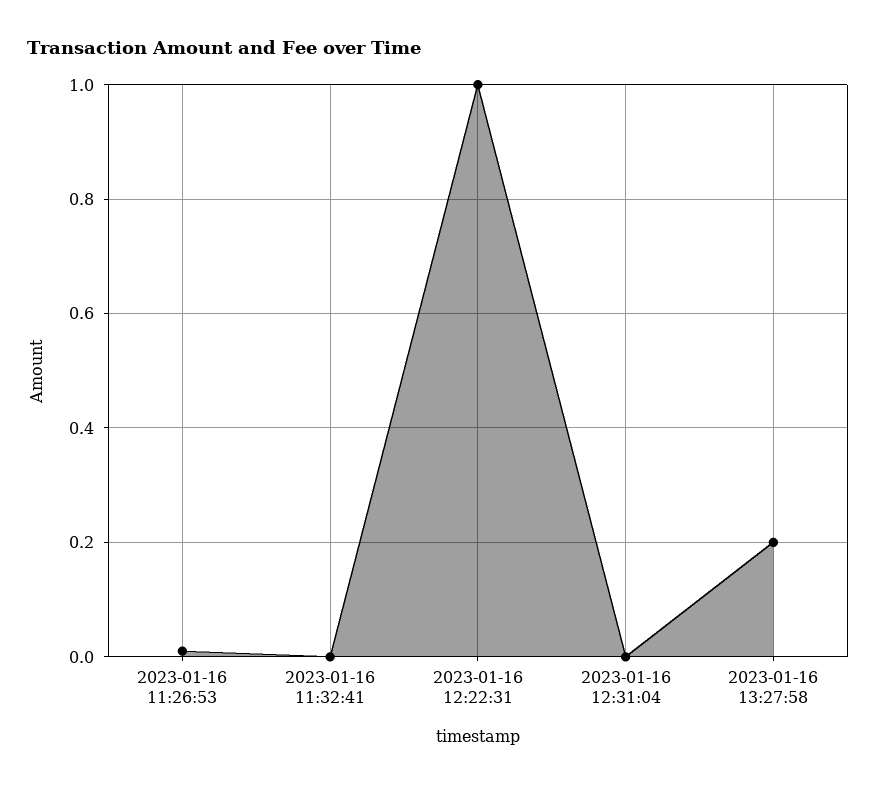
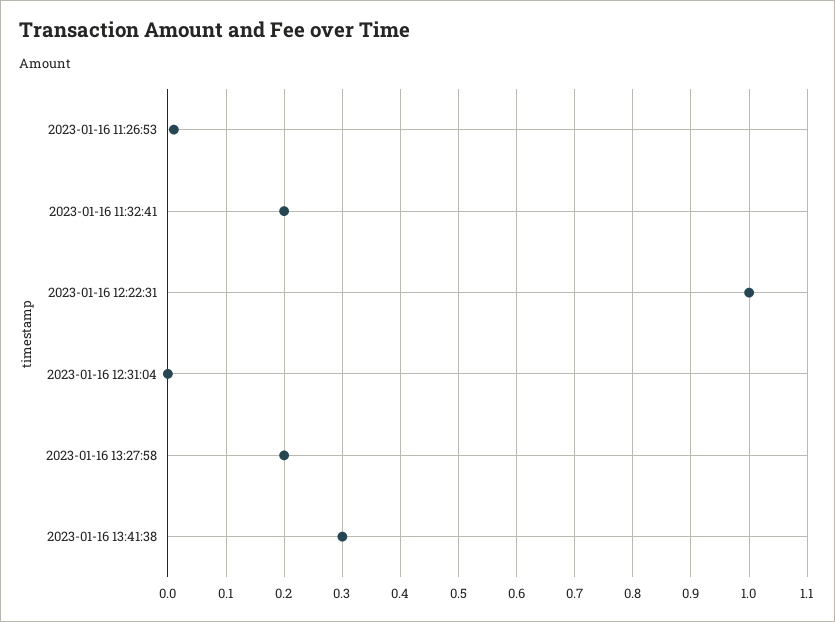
2023-01-16 11:32:41: 0 -> 0.2
2023-01-16 13:41:38: none -> 0.3

